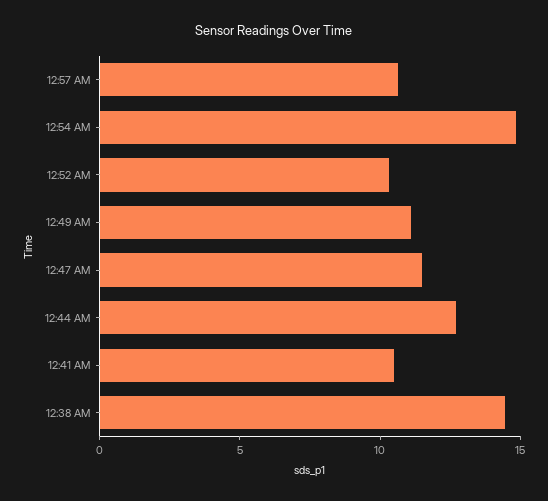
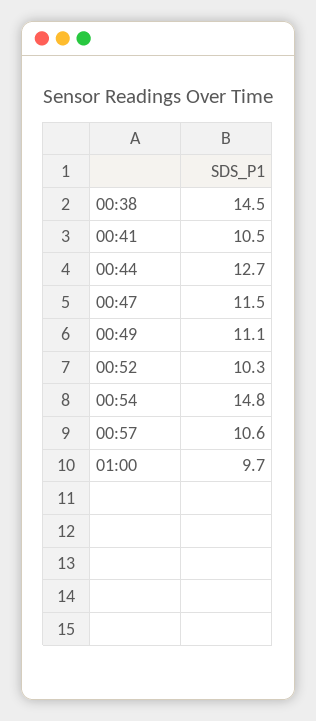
01:00: none -> 9.7

